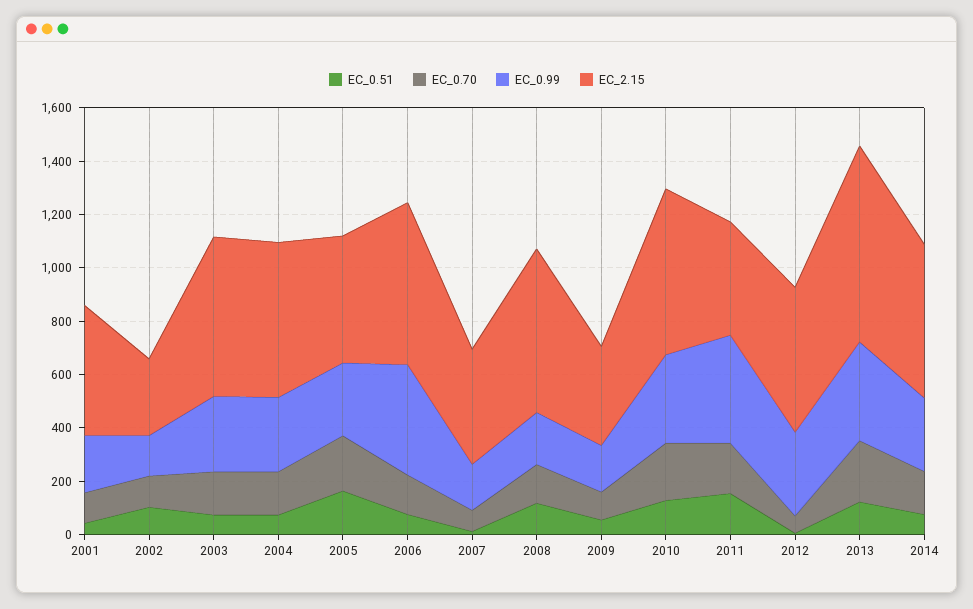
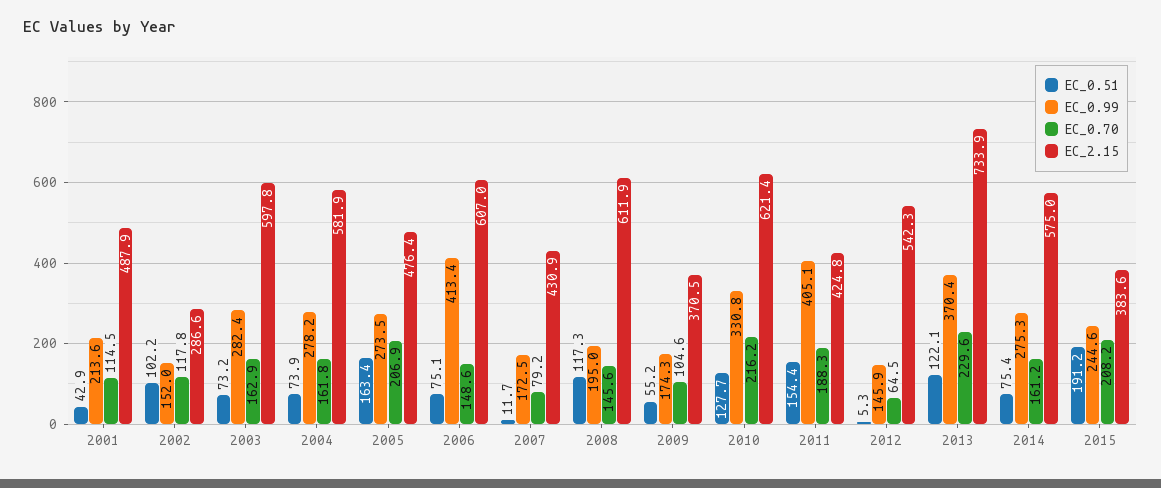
EC_0.99, 2012: 300 -> 145.9
EC_0.51, 2015: none -> 191.2
EC_0.99, 2015: none -> 244.6
EC_0.70, 2015: none -> 208.2
EC_2.15, 2015: none -> 383.6

